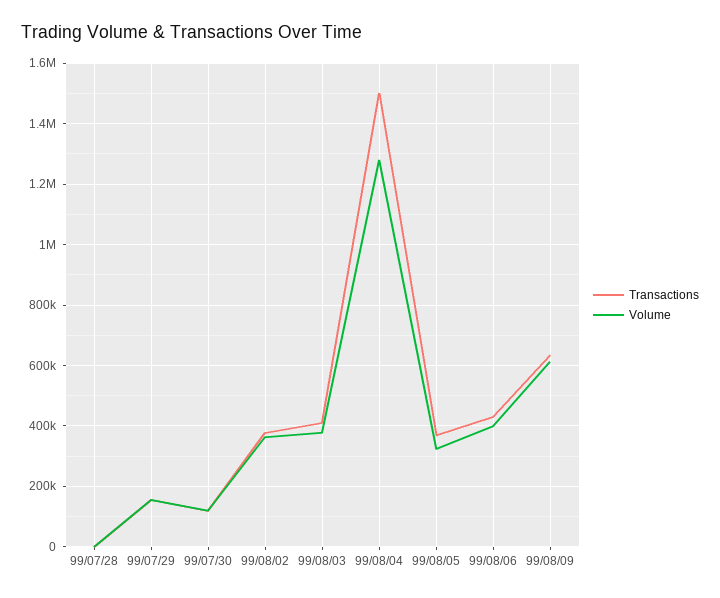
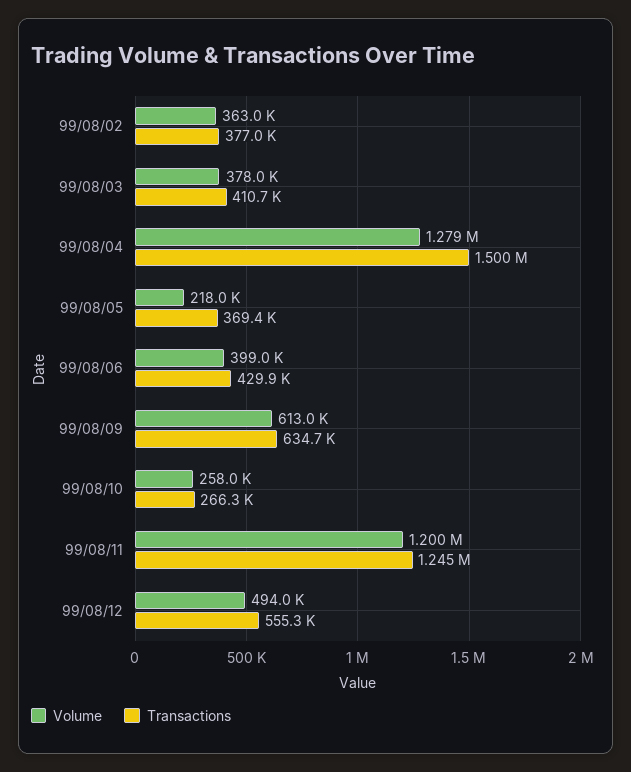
Transactions, 99/07/28: 0 -> none
Volume, 99/07/28: 0 -> none
Transactions, 99/07/29: 160000 -> none
Volume, 99/07/29: 160000 -> none
Transactions, 99/07/30: 120000 -> none
Volume, 99/07/30: 120000 -> none
Volume, 99/08/05: 320000 -> 218000
Volume, 99/08/10: none -> 258000
Transactions, 99/08/10: none -> 266300
Volume, 99/08/11: none -> 1200000
Transactions, 99/08/11: none -> 1245000
Volume, 99/08/12: none -> 494000
Transactions, 99/08/12: none -> 555300

